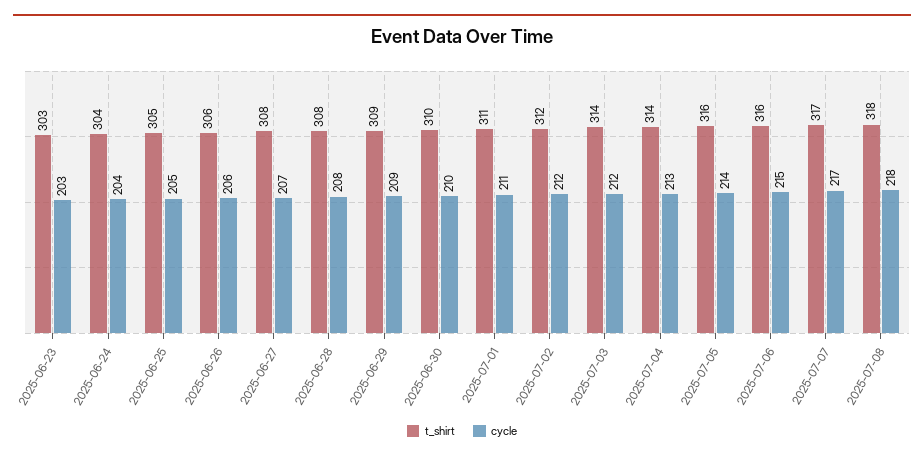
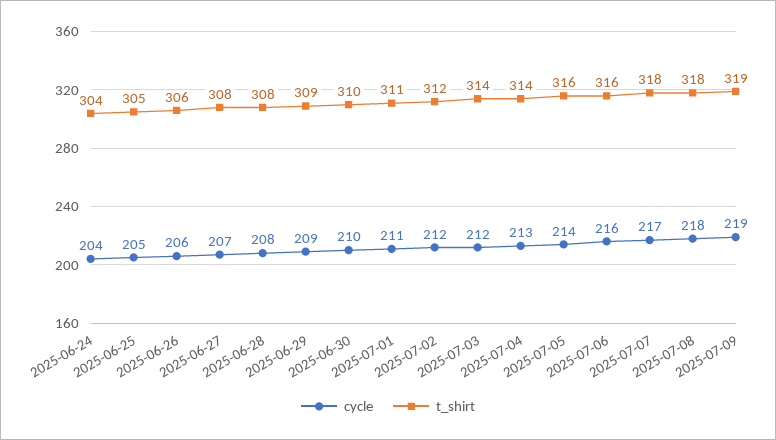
t_shirt, 2025-06-23: 303 -> none
cycle, 2025-06-23: 203 -> none
cycle, 2025-07-06: 215 -> 216
t_shirt, 2025-07-07: 317 -> 318
cycle, 2025-07-09: none -> 219
t_shirt, 2025-07-09: none -> 319

